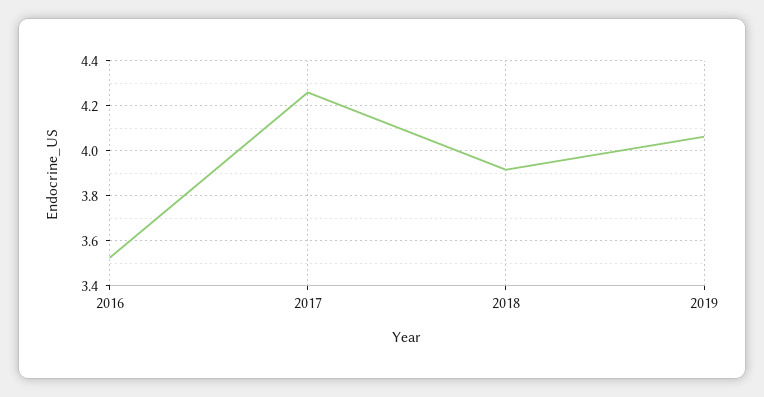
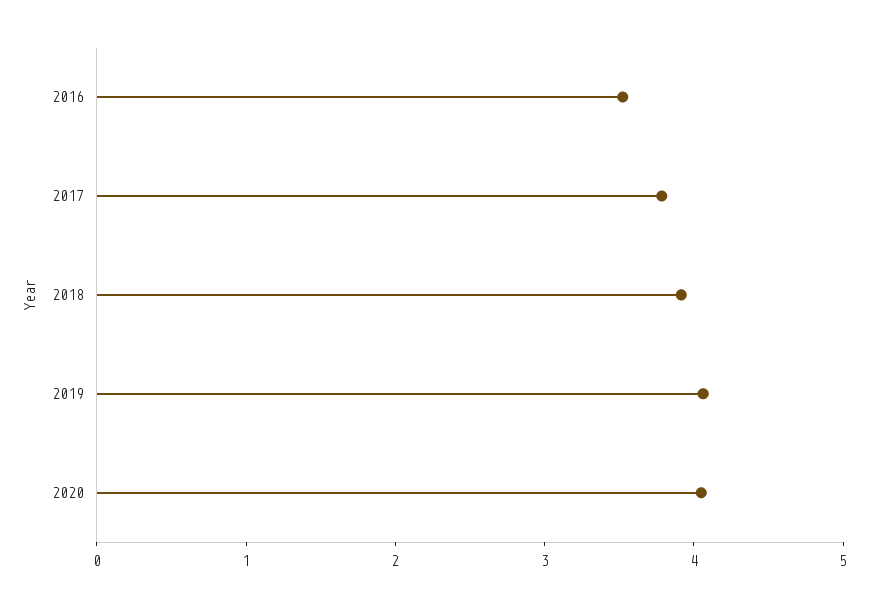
2017: 4.25 -> 3.8
2020: none -> 4

